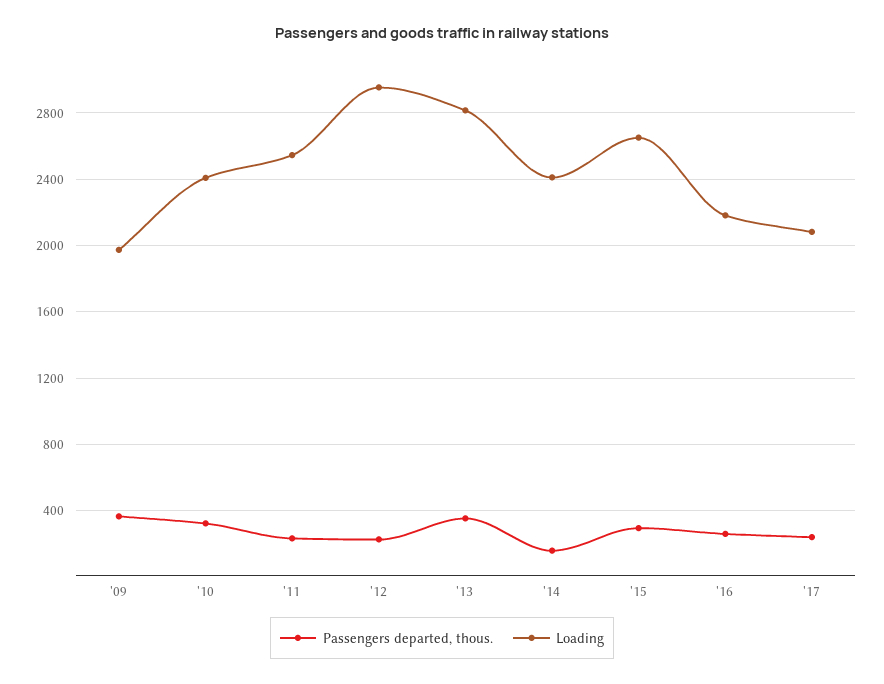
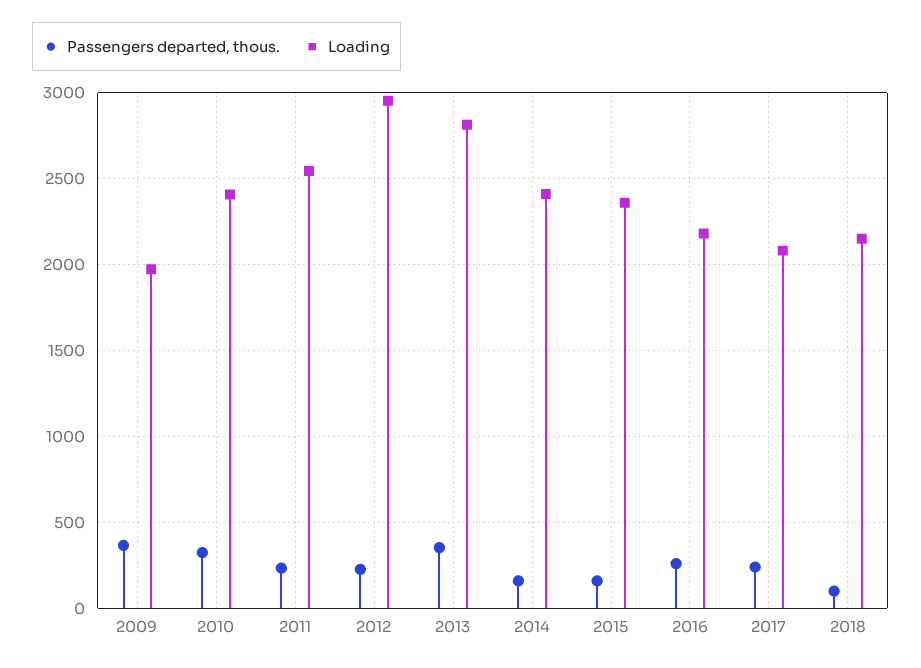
Passengers departed, thous., '15: 300 -> 150
Loading, '15: 2650 -> 2350
Passengers departed, thous., 2018: none -> 100
Loading, 2018: none -> 2150

